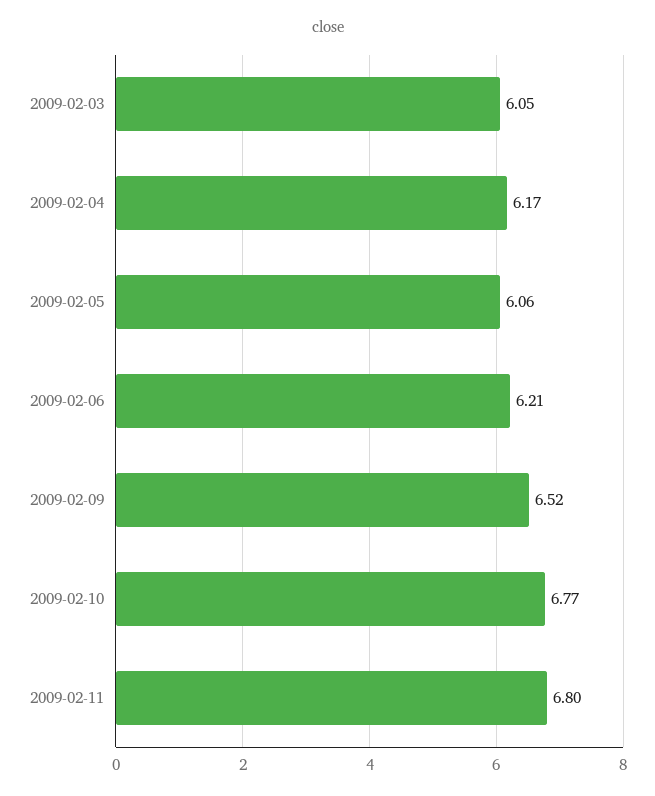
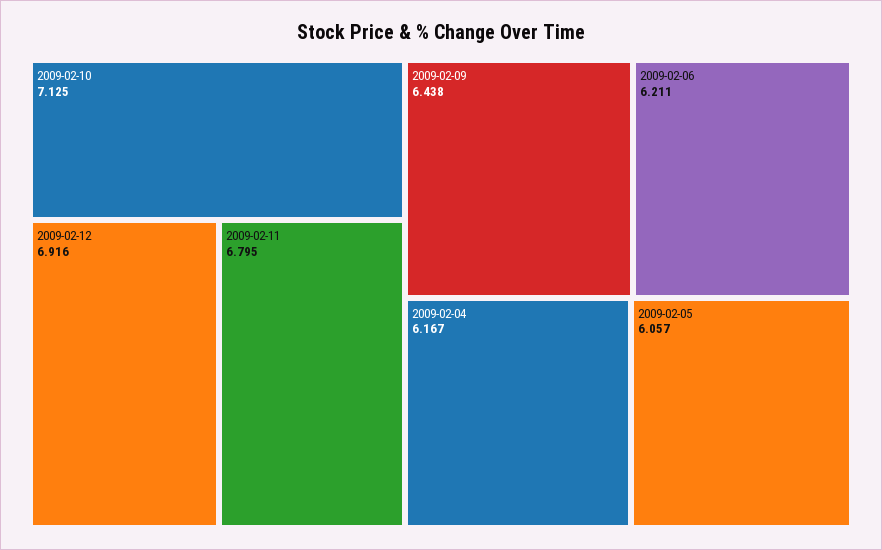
2009-02-03: 6.05 -> none
2009-02-09: 6.52 -> 6.438
2009-02-10: 6.77 -> 7.125
2009-02-12: none -> 6.916

